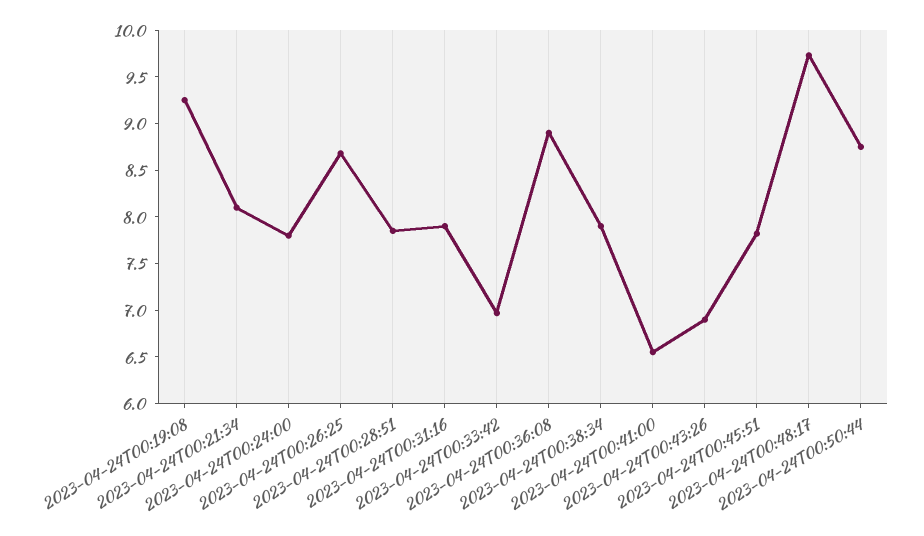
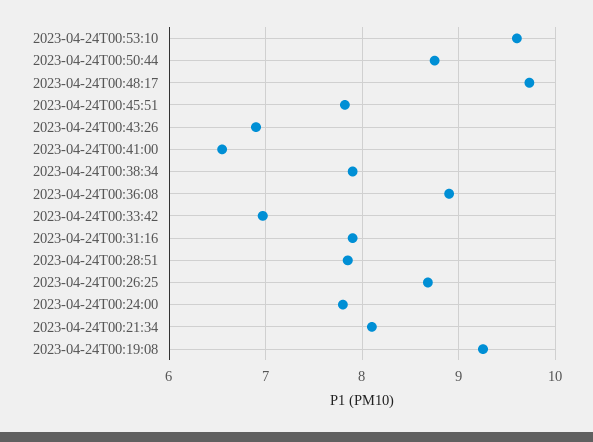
2023-04-24T00:53:10: none -> 9.6

